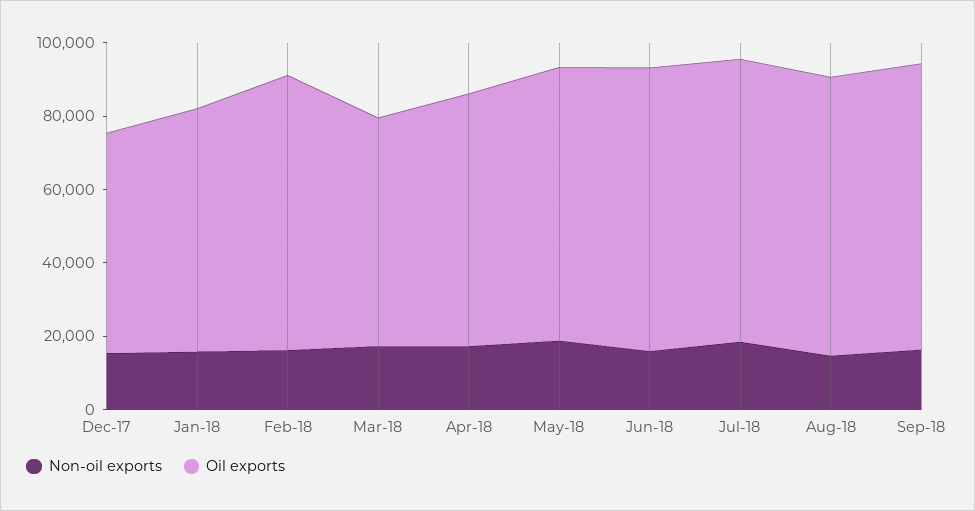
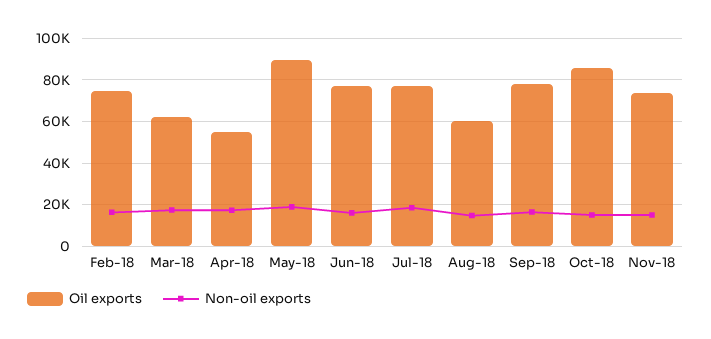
Non-oil exports, Dec-17: 15000 -> none
Oil exports, Dec-17: 60000 -> none
Non-oil exports, Jan-18: 15000 -> none
Oil exports, Jan-18: 65000 -> none
Oil exports, Apr-18: 70000 -> 55000
Oil exports, May-18: 75000 -> 90000
Oil exports, Aug-18: 75000 -> 60000
Oil exports, Oct-18: none -> 85000
Non-oil exports, Oct-18: none -> 15000
Oil exports, Nov-18: none -> 75000
Non-oil exports, Nov-18: none -> 15000

